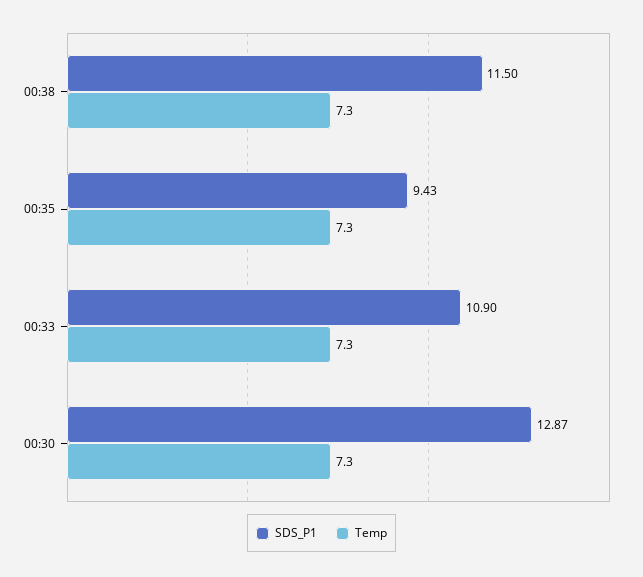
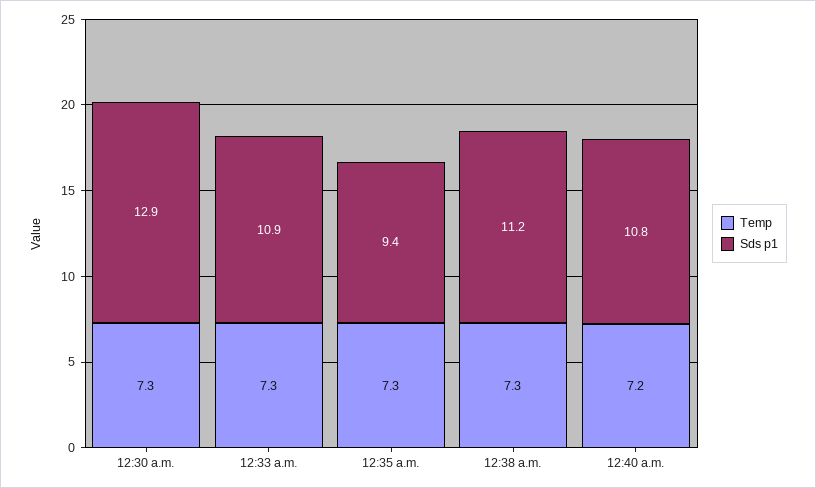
SDS_P1, 00:38: 11.5 -> 11.2
Temp, 12:40 a.m.: none -> 7.2
SDS_P1, 12:40 a.m.: none -> 10.8

